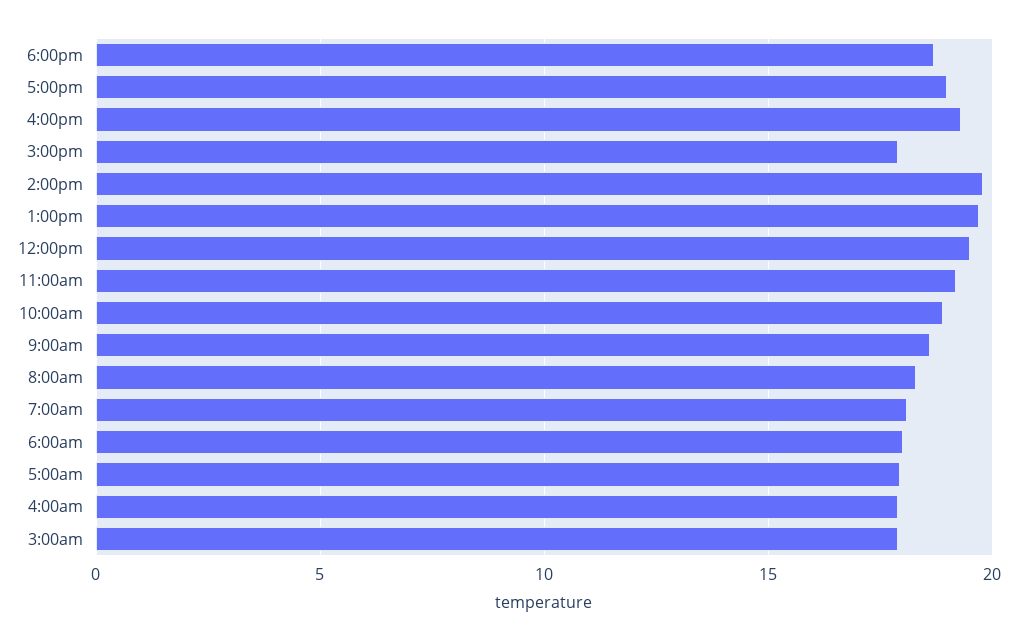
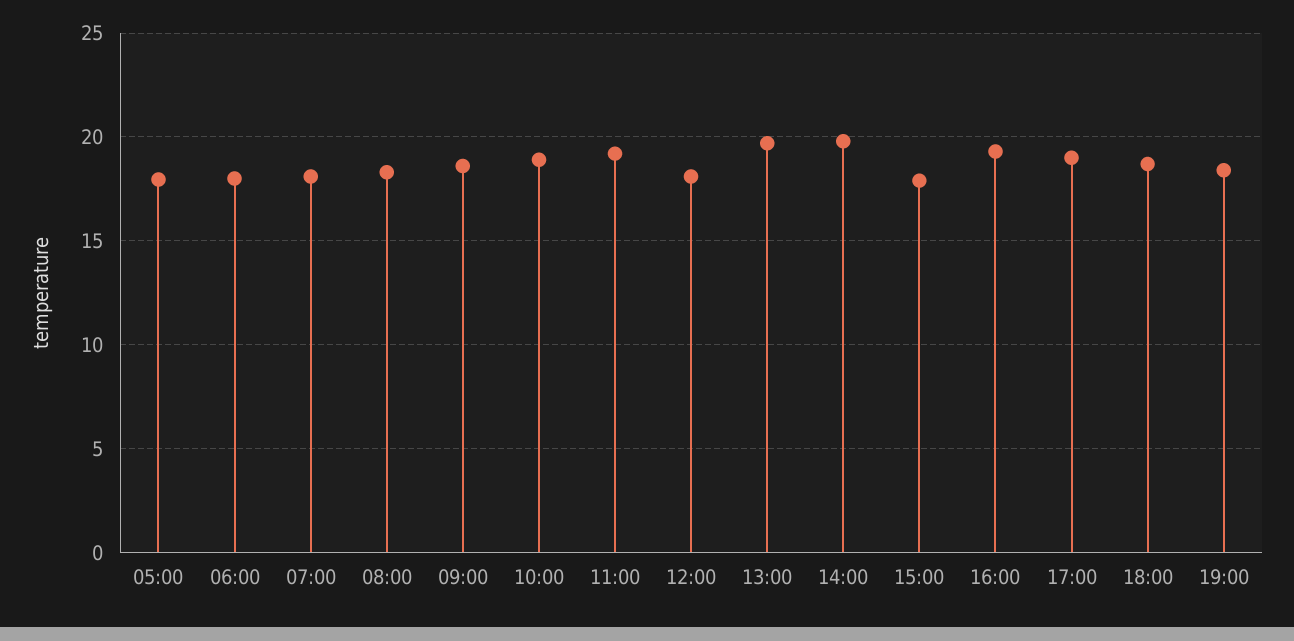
12:00pm: 19.5 -> 18
4:00am: 18 -> none
3:00am: 18 -> none
19:00: none -> 18.5

